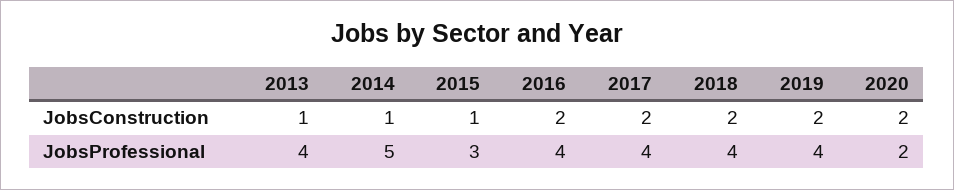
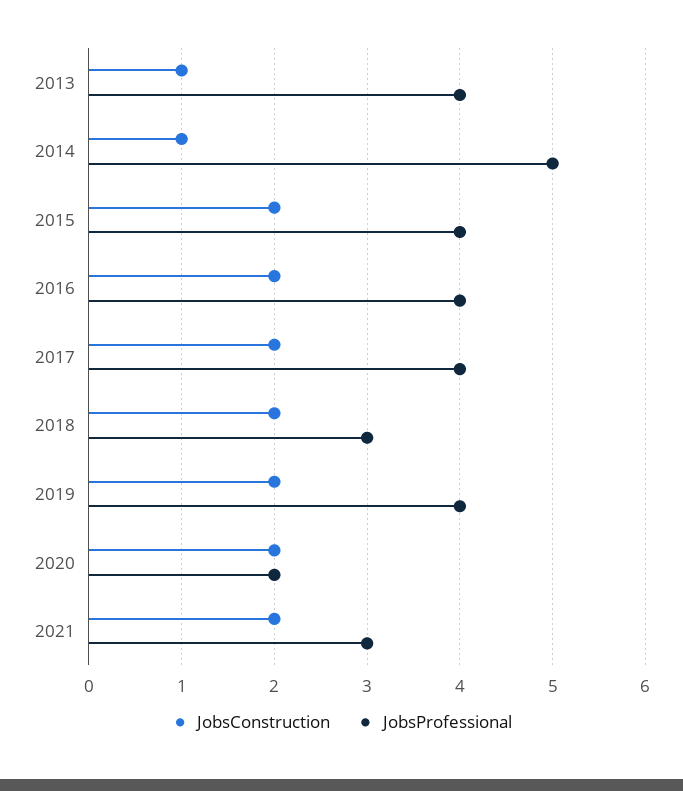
JobsConstruction, 2015: 1 -> 2
JobsProfessional, 2015: 3 -> 4
JobsProfessional, 2018: 4 -> 3
JobsConstruction, 2021: none -> 2
JobsProfessional, 2021: none -> 3

